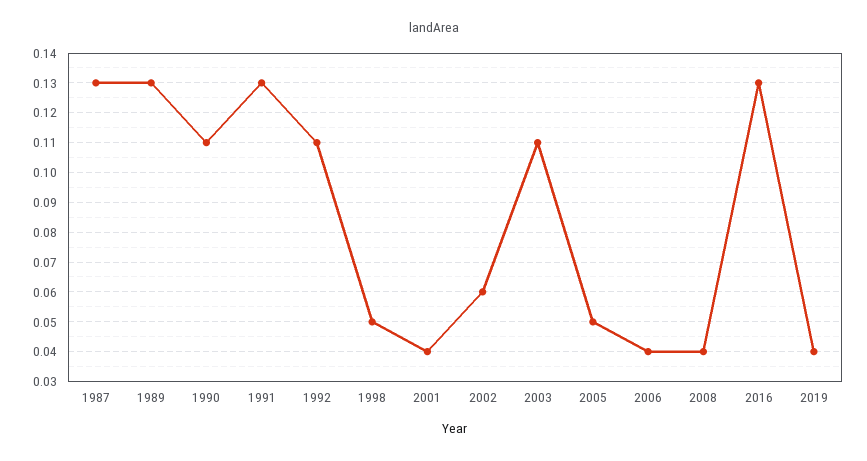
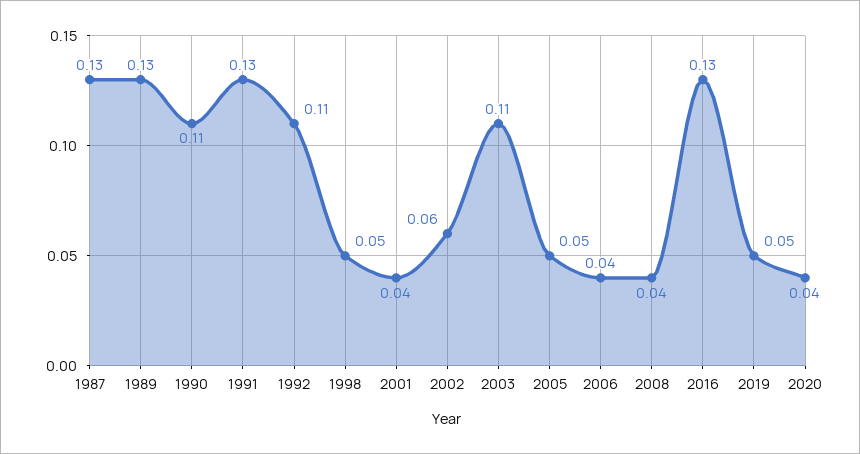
2019: 0.04 -> 0.05
2020: none -> 0.04

